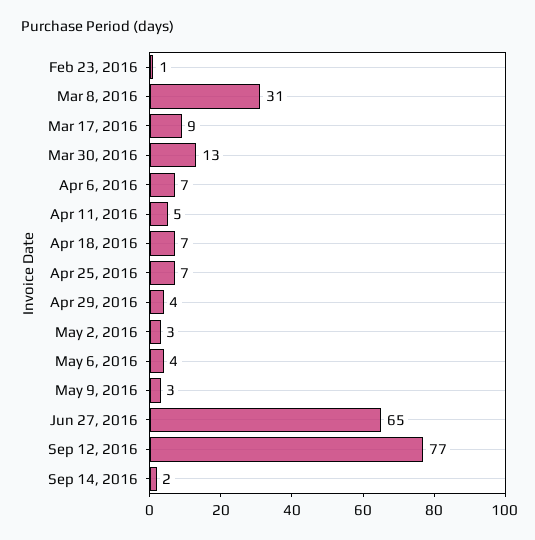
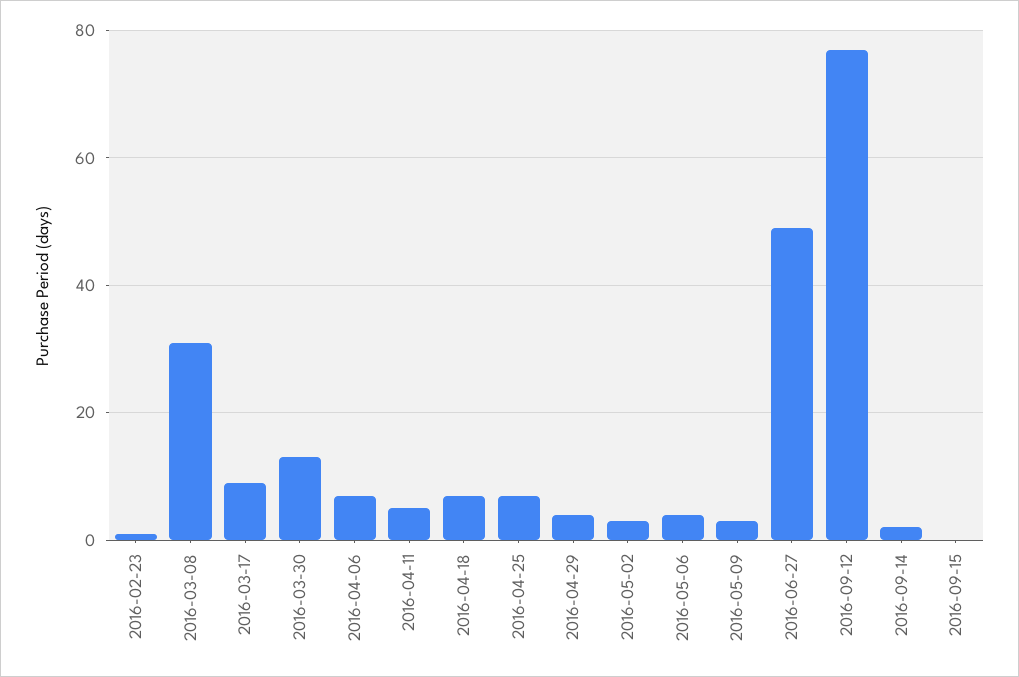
Jun 27, 2016: 65 -> 50
2016-09-15: none -> 0

